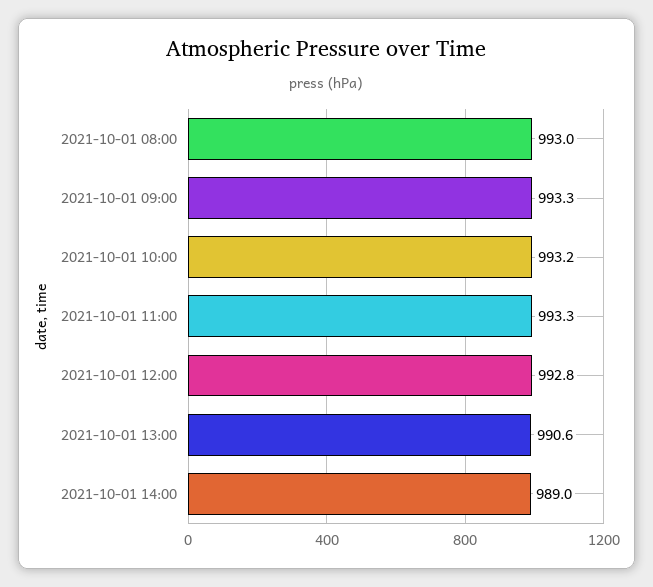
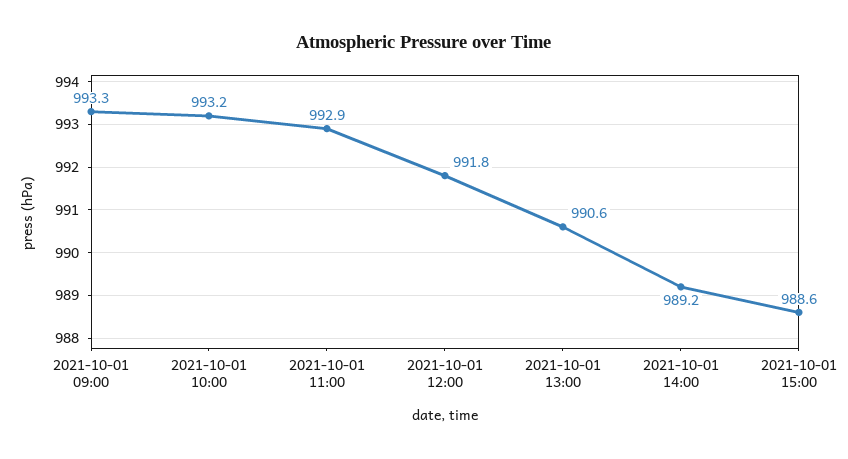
2021-10-01 08:00: 993 -> none
2021-10-01 11:00: 993.3 -> 992.9
2021-10-01 12:00: 992.8 -> 991.8
2021-10-01 14:00: 989 -> 989.2
2021-10-01 15:00: none -> 988.6

